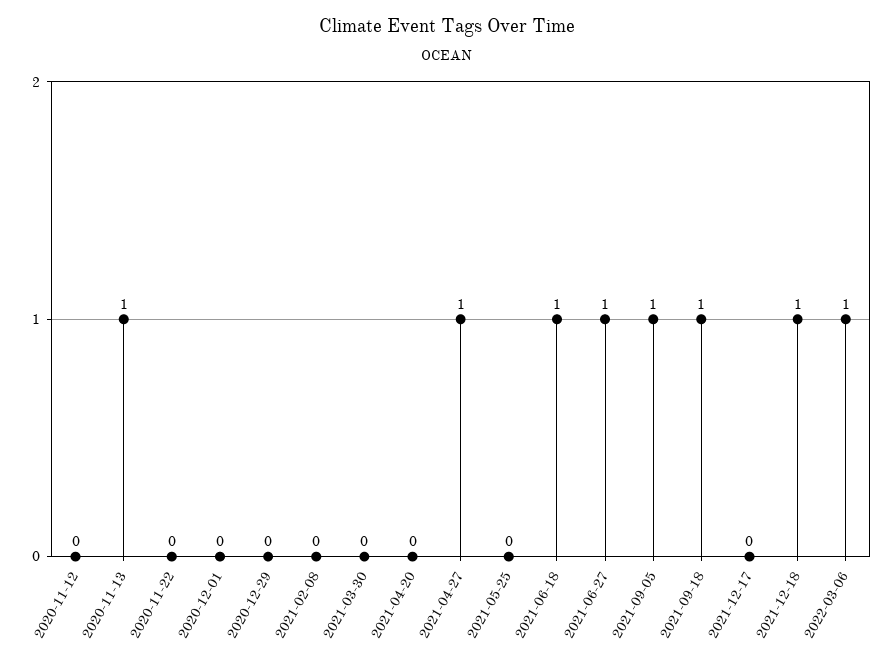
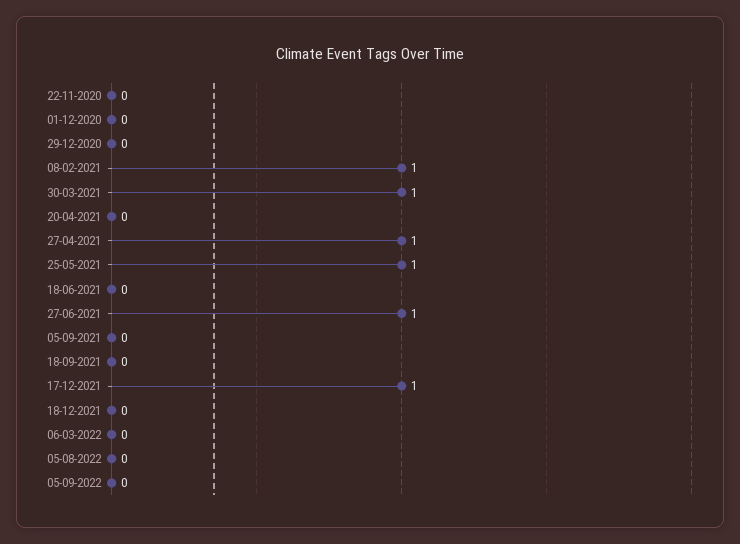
2020-11-12: 0 -> none
2020-11-13: 1 -> none
2021-02-08: 0 -> 1
2021-03-30: 0 -> 1
2021-05-25: 0 -> 1
2021-06-18: 1 -> 0
2021-09-05: 1 -> 0
2021-09-18: 1 -> 0
2021-12-17: 0 -> 1
2021-12-18: 1 -> 0
2022-03-06: 1 -> 0
05-08-2022: none -> 0
05-09-2022: none -> 0

